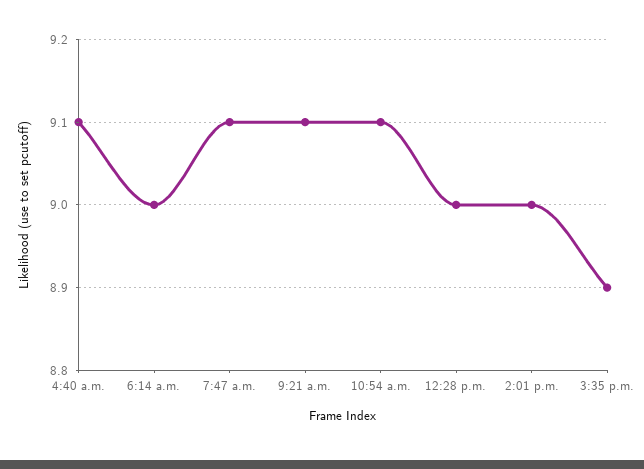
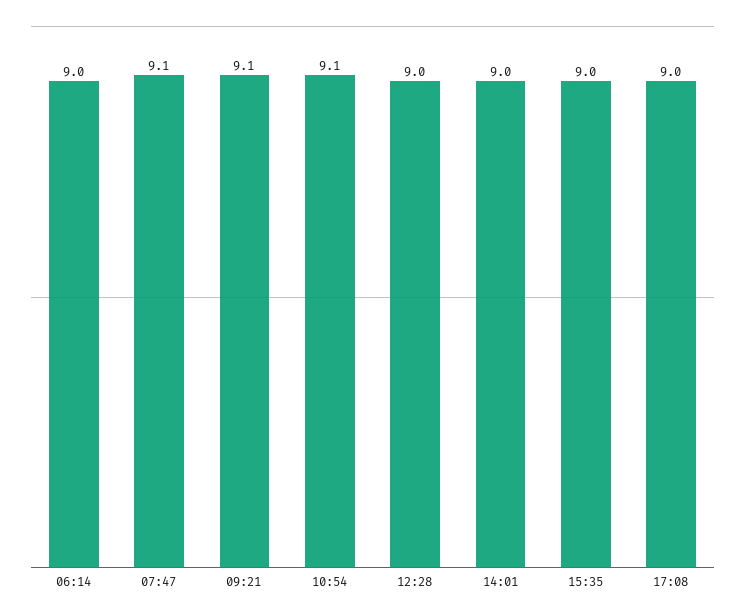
4:40 a.m.: 9.1 -> none
3:35 p.m.: 8.9 -> 9
17:08: none -> 9

